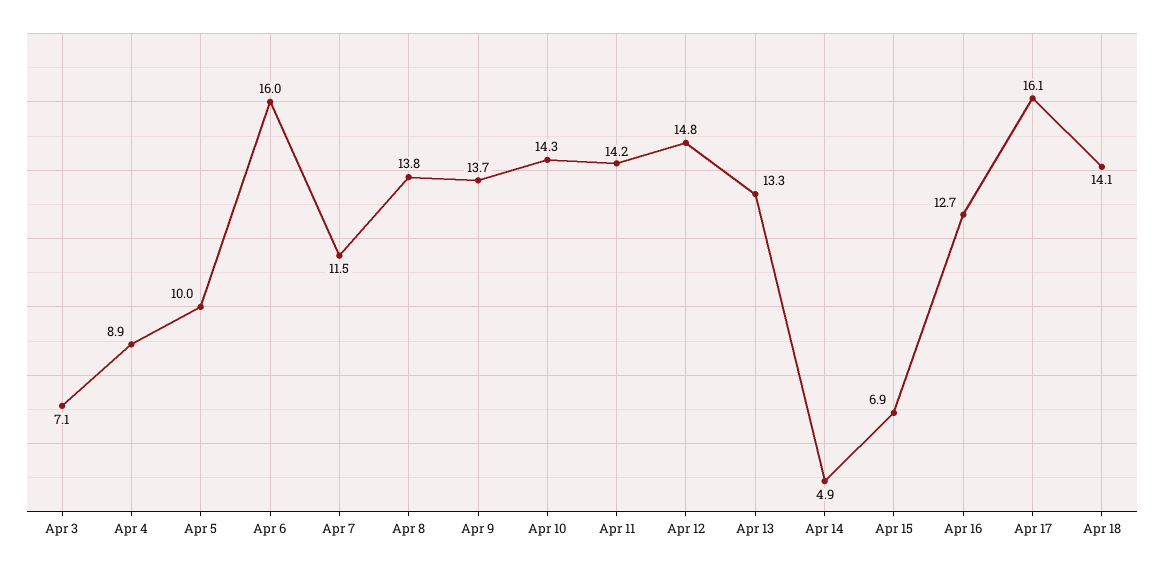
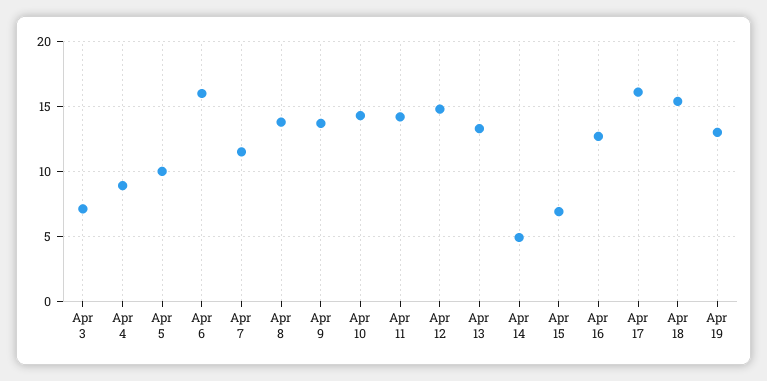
Apr 18: 14.1 -> 15.5
Apr 19: none -> 13

